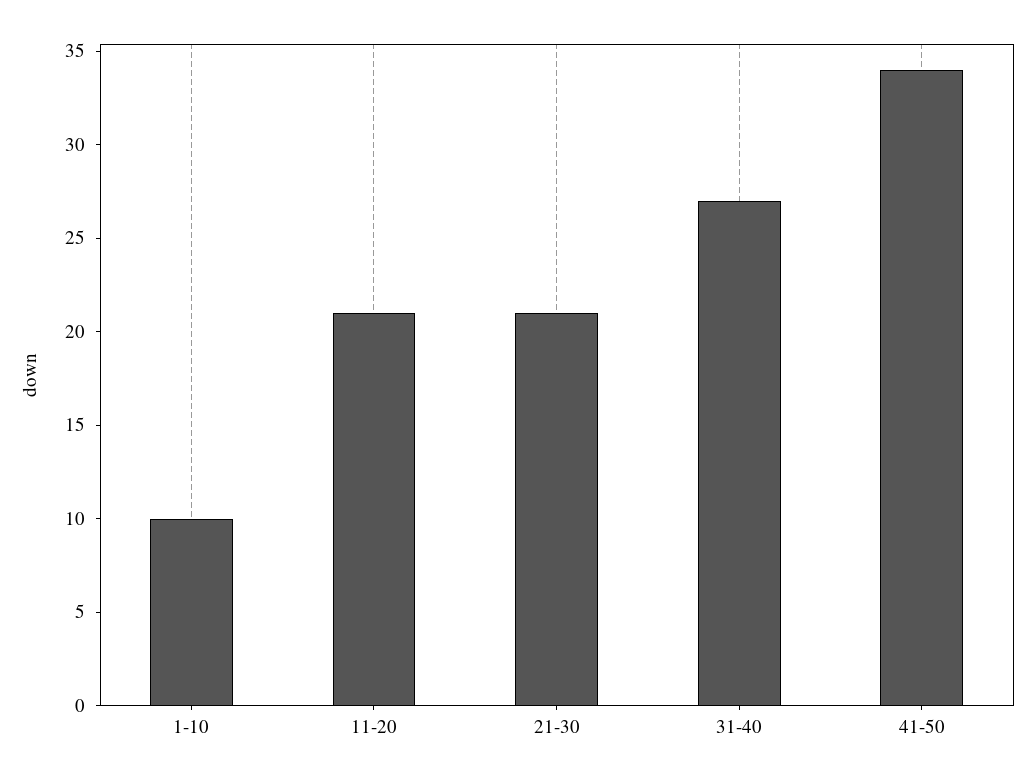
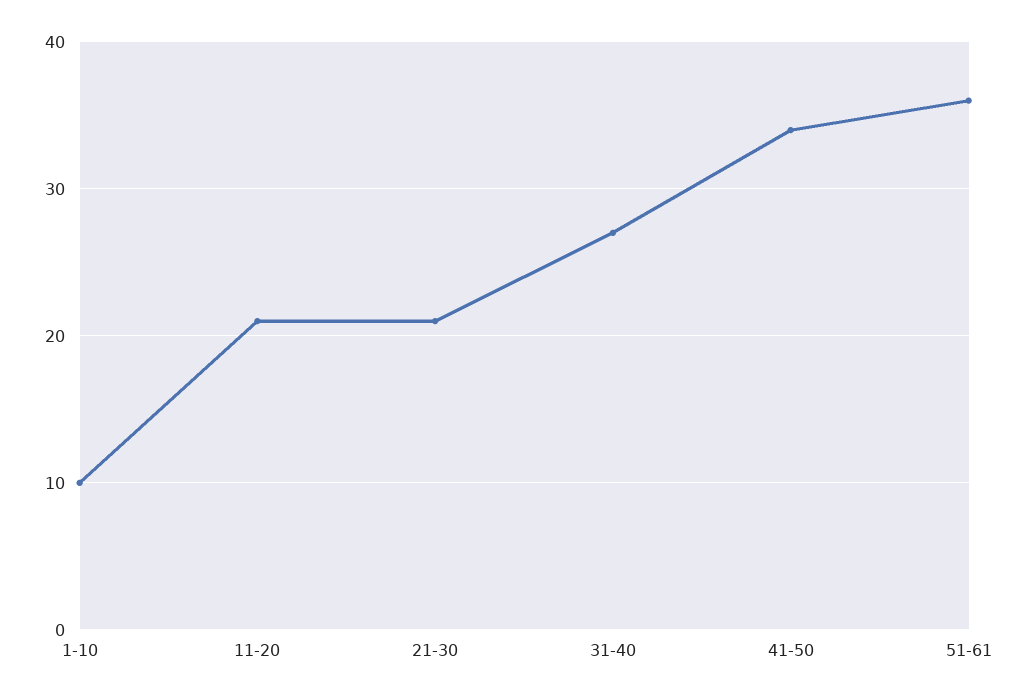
51-61: none -> 36

